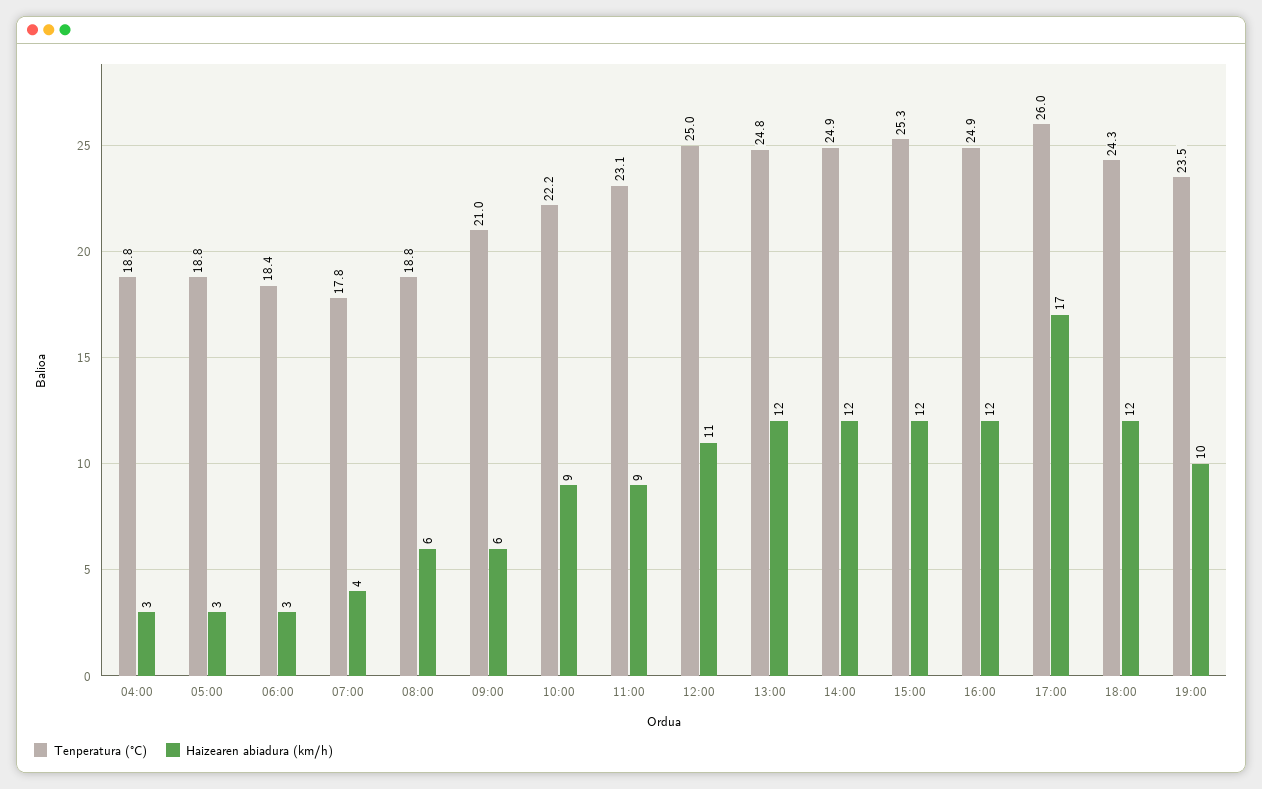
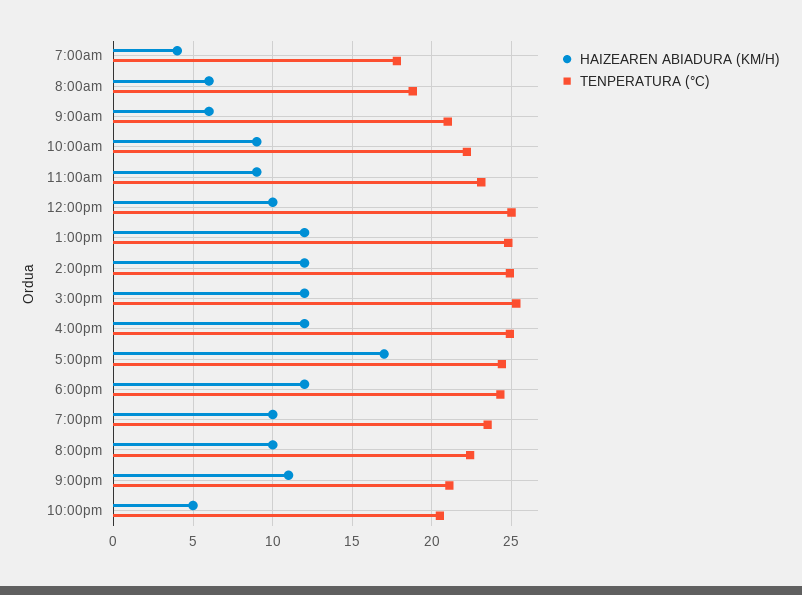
Tenperatura (°C), 04:00: 18.8 -> none
Haizearen abiadura (km/h), 04:00: 3 -> none
Tenperatura (°C), 05:00: 18.8 -> none
Haizearen abiadura (km/h), 05:00: 3 -> none
Tenperatura (°C), 06:00: 18.4 -> none
Haizearen abiadura (km/h), 06:00: 3 -> none
Haizearen abiadura (km/h), 12:00: 11 -> 10
Tenperatura (°C), 17:00: 26 -> 24.5
Haizearen abiadura (km/h), 8:00pm: none -> 10
Tenperatura (°C), 8:00pm: none -> 22.5
Haizearen abiadura (km/h), 9:00pm: none -> 11
Tenperatura (°C), 9:00pm: none -> 21
Haizearen abiadura (km/h), 10:00pm: none -> 5
Tenperatura (°C), 10:00pm: none -> 20.5

